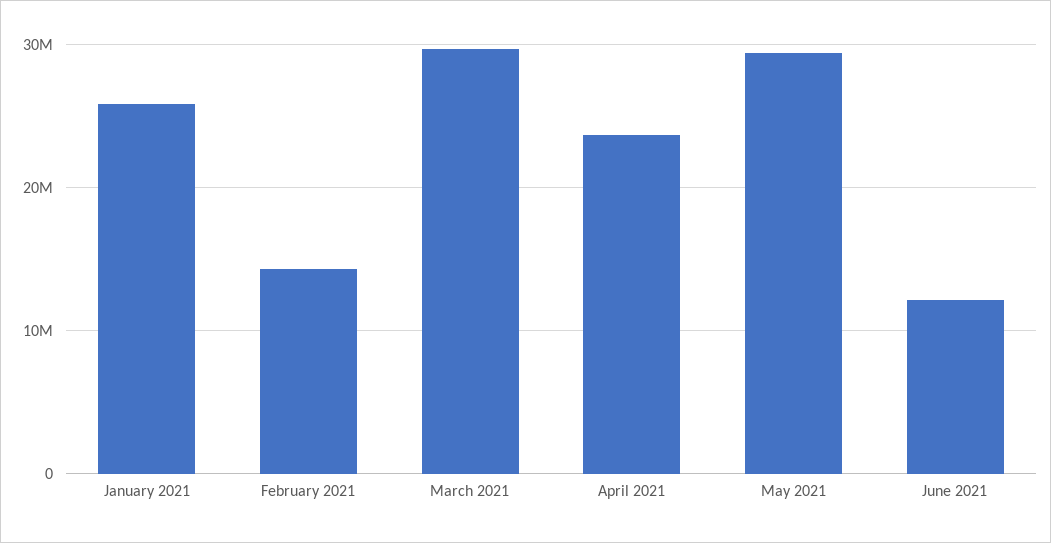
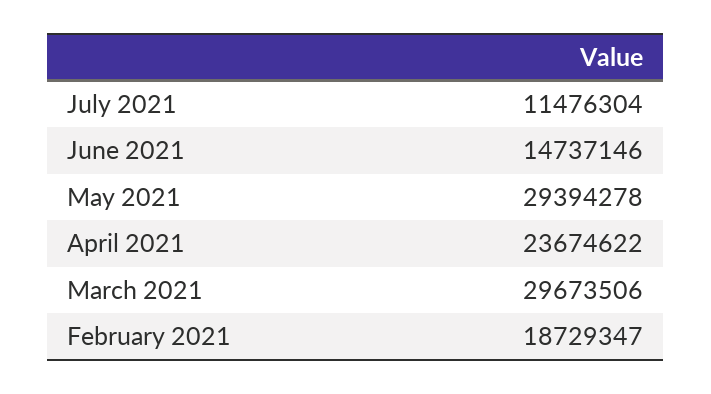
January 2021: 26000000 -> none
February 2021: 14000000 -> 18729347
June 2021: 12000000 -> 14737146
July 2021: none -> 11476304

